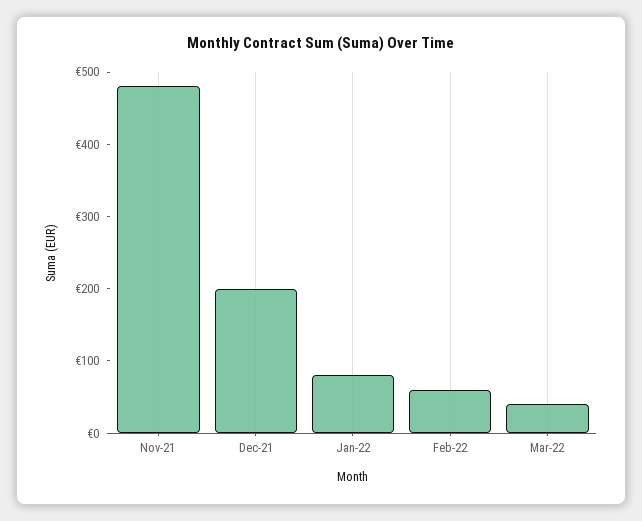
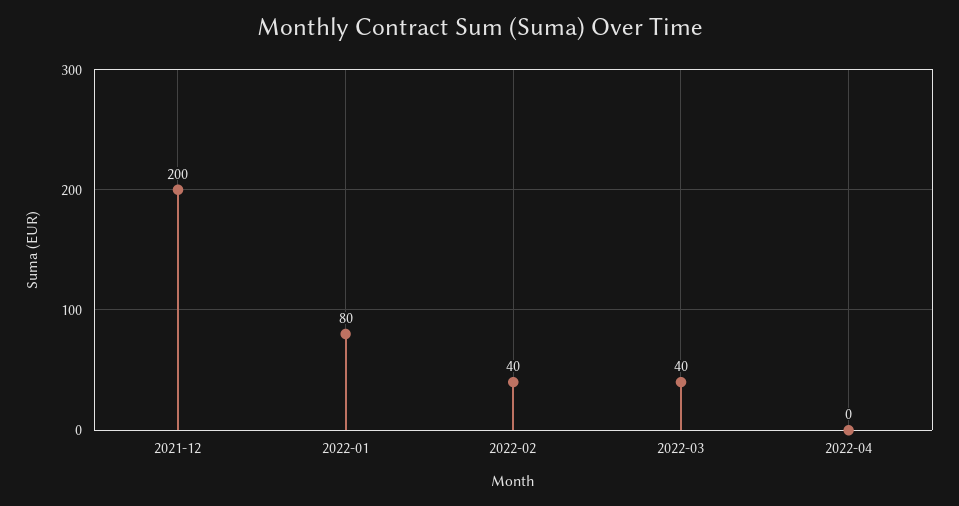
Nov-21: 480 -> none
Feb-22: 60 -> 40
2022-04: none -> 0

